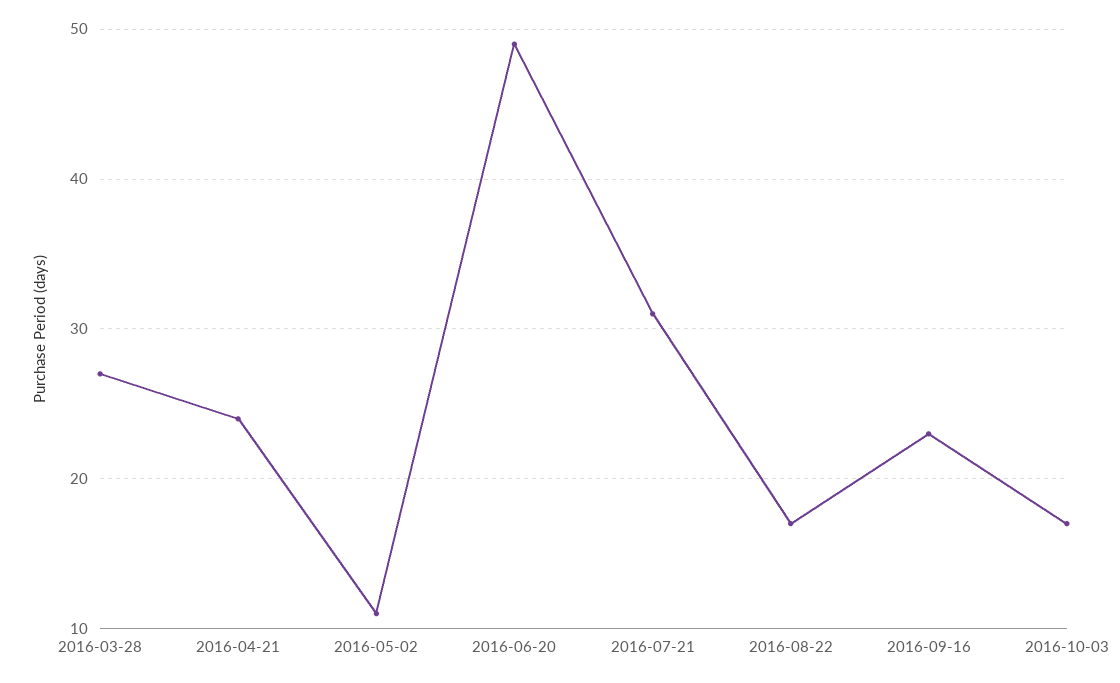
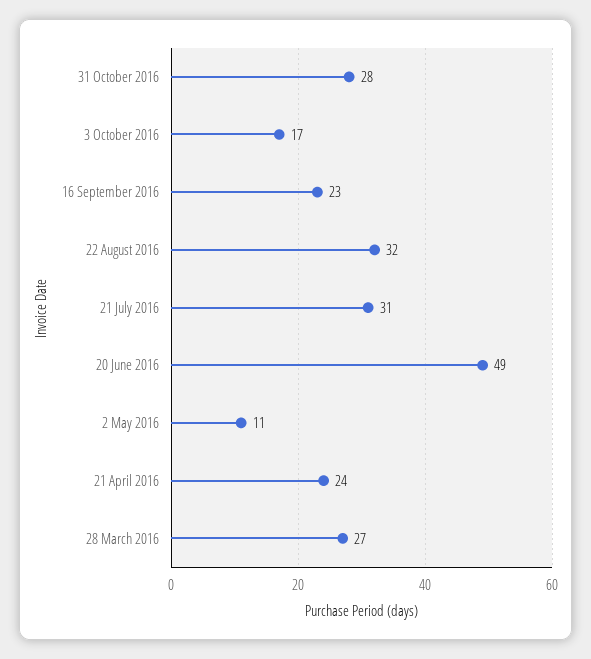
2016-08-22: 17 -> 32
31 October 2016: none -> 28

